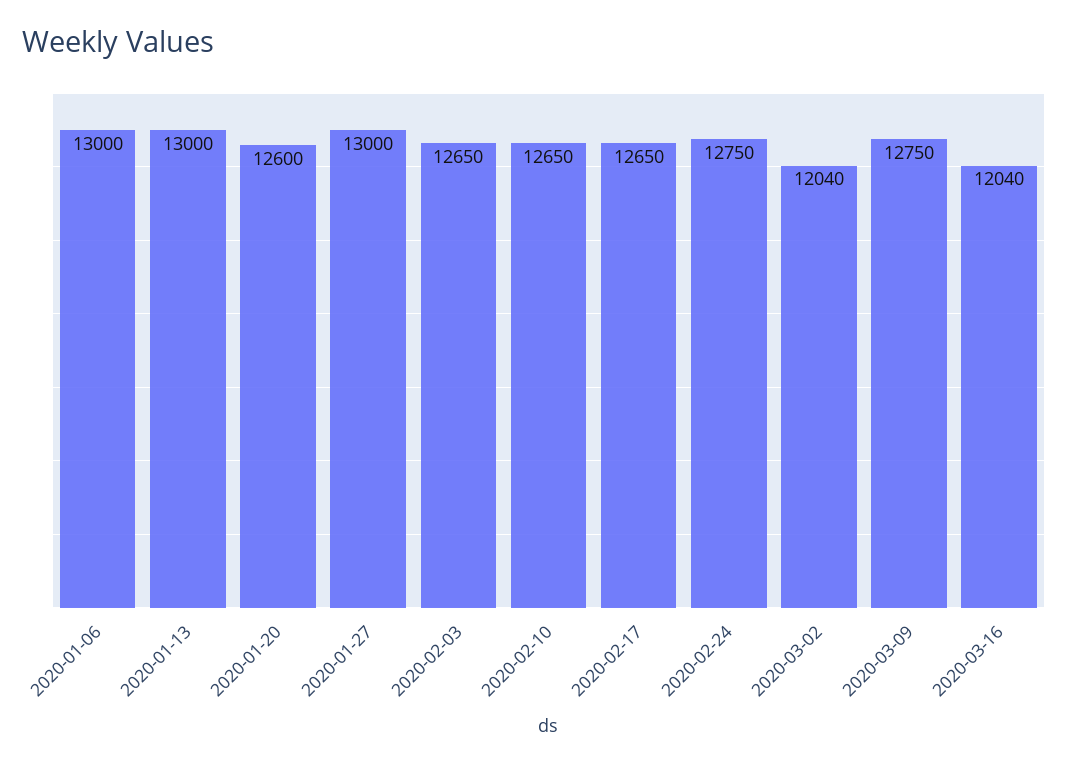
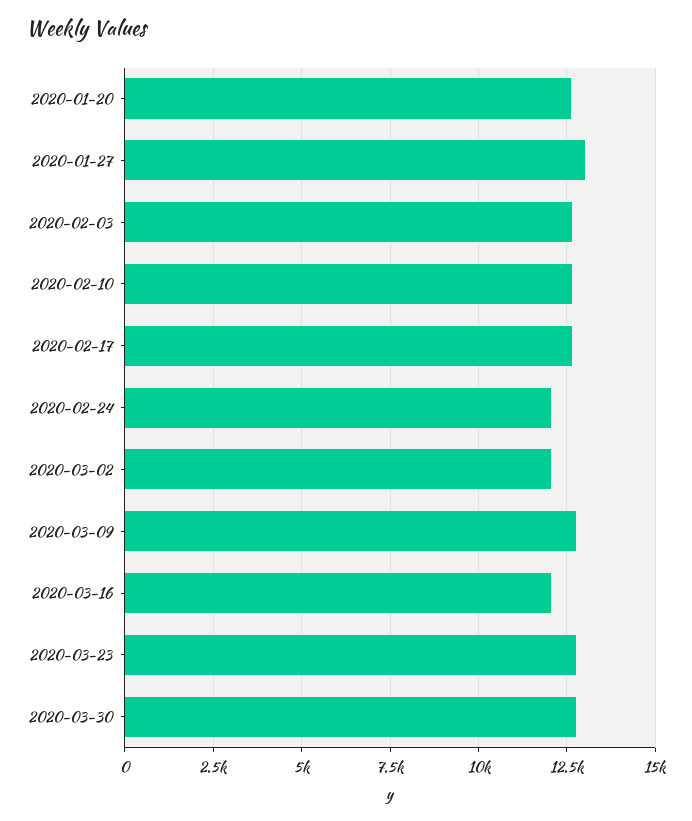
2020-01-06: 13000 -> none
2020-01-13: 13000 -> none
2020-02-24: 12750 -> 12000
2020-03-23: none -> 12750
2020-03-30: none -> 12750

